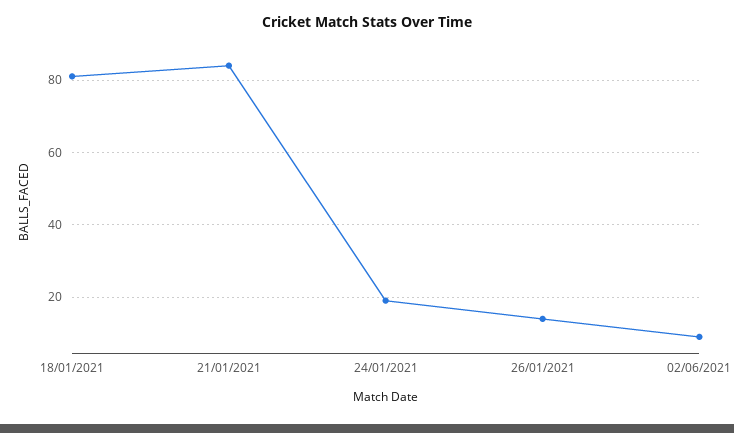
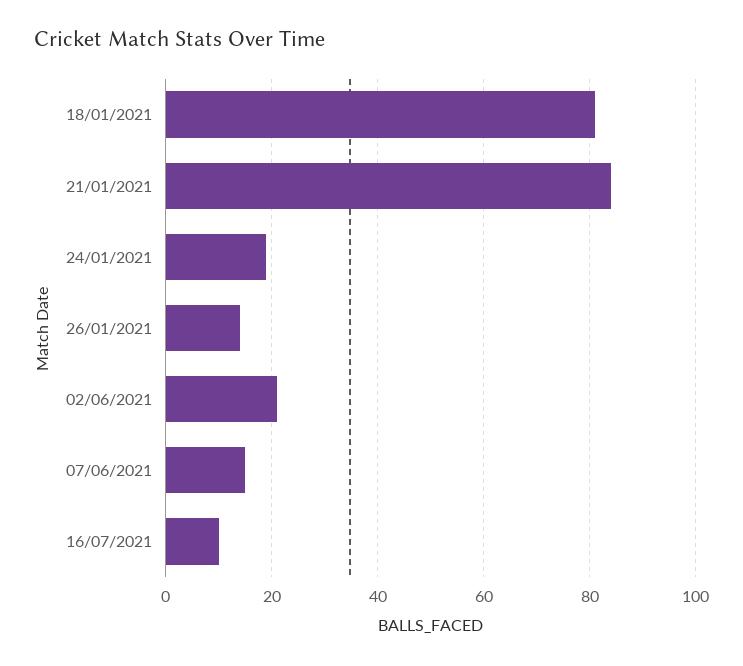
02/06/2021: 10 -> 20
07/06/2021: none -> 15
16/07/2021: none -> 10

